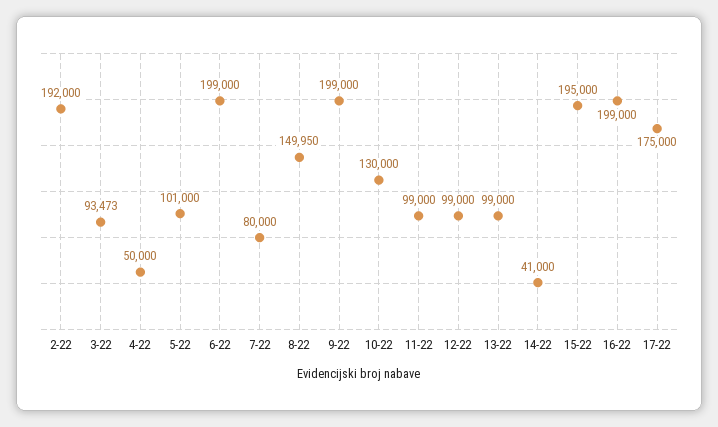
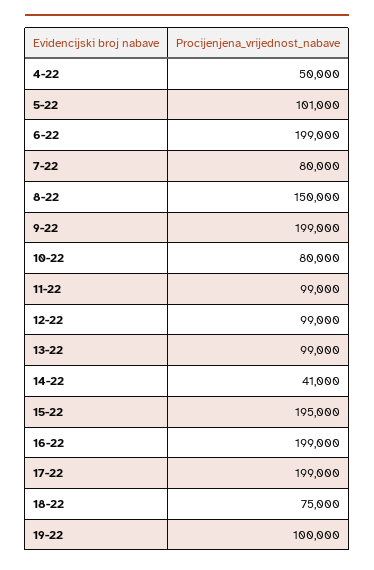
2-22: 192000 -> none
3-22: 93473 -> none
8-22: 149950 -> 150000
10-22: 130000 -> 80000
17-22: 175000 -> 199000
18-22: none -> 75000
19-22: none -> 100000

